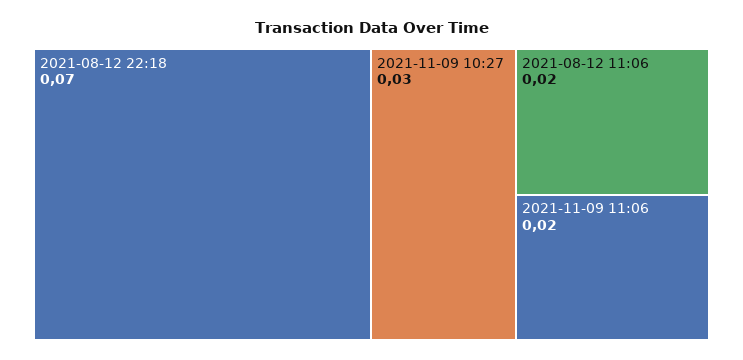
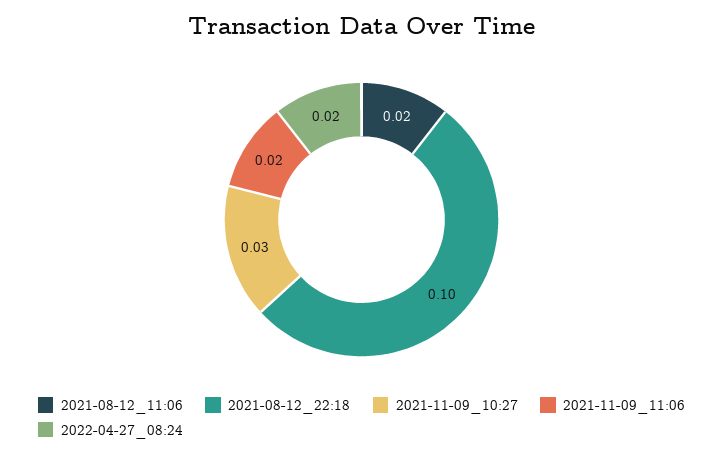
2021-08-12 22:18: 0.07 -> 0.1
2022-04-27_08:24: none -> 0.02

